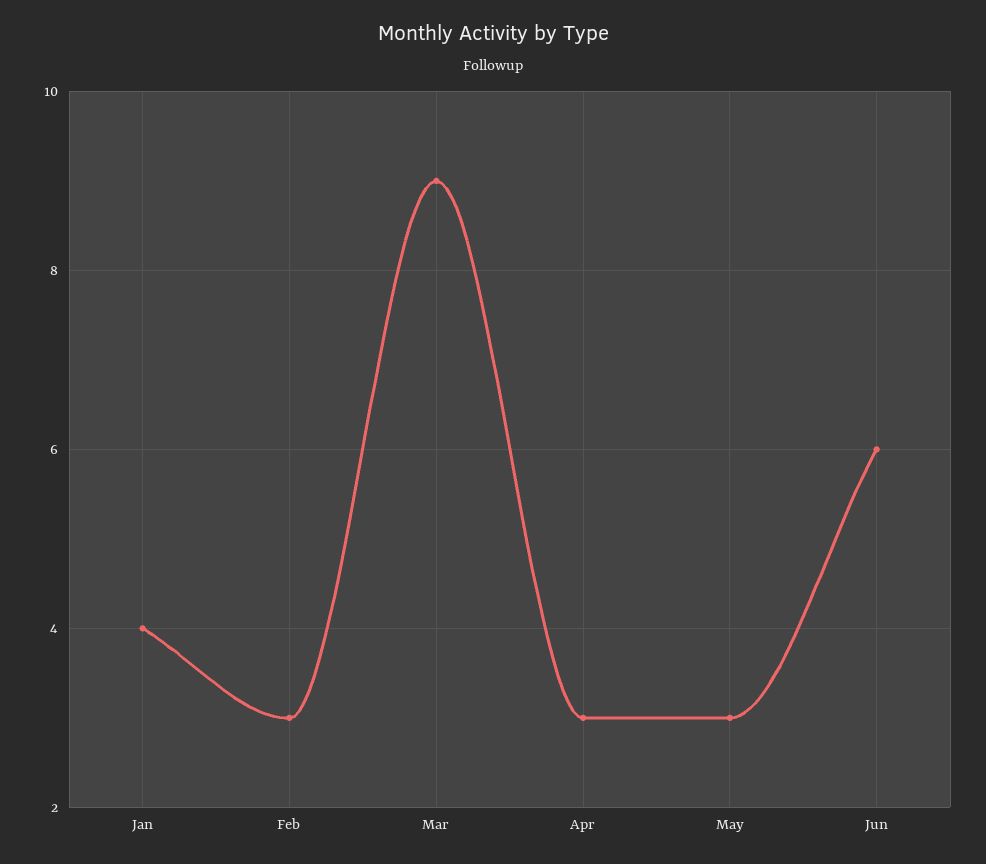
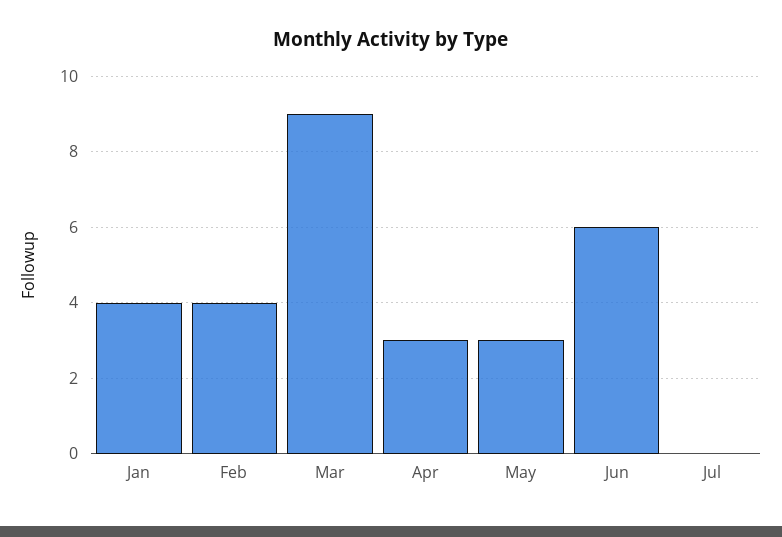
Feb: 3 -> 4
Jul: none -> 0

